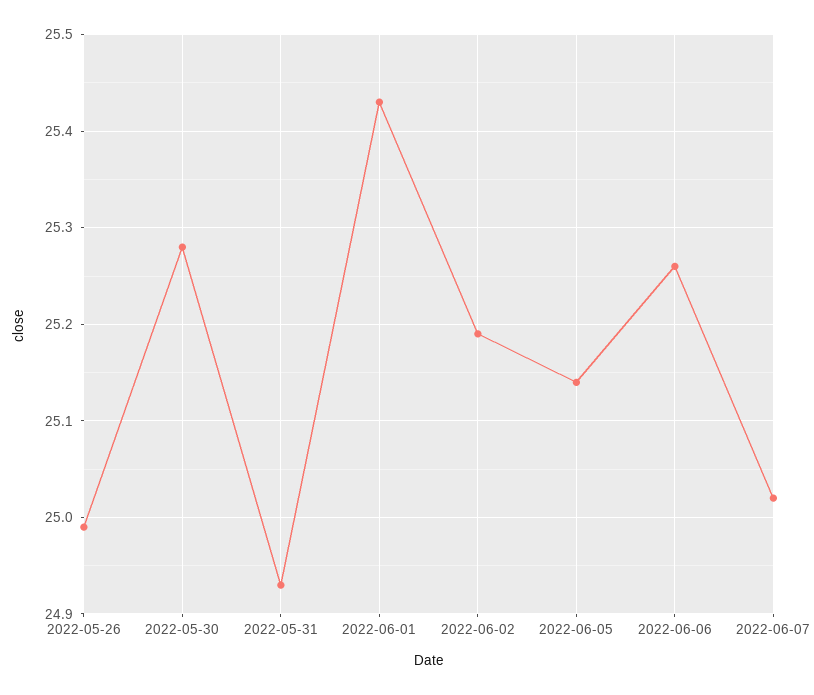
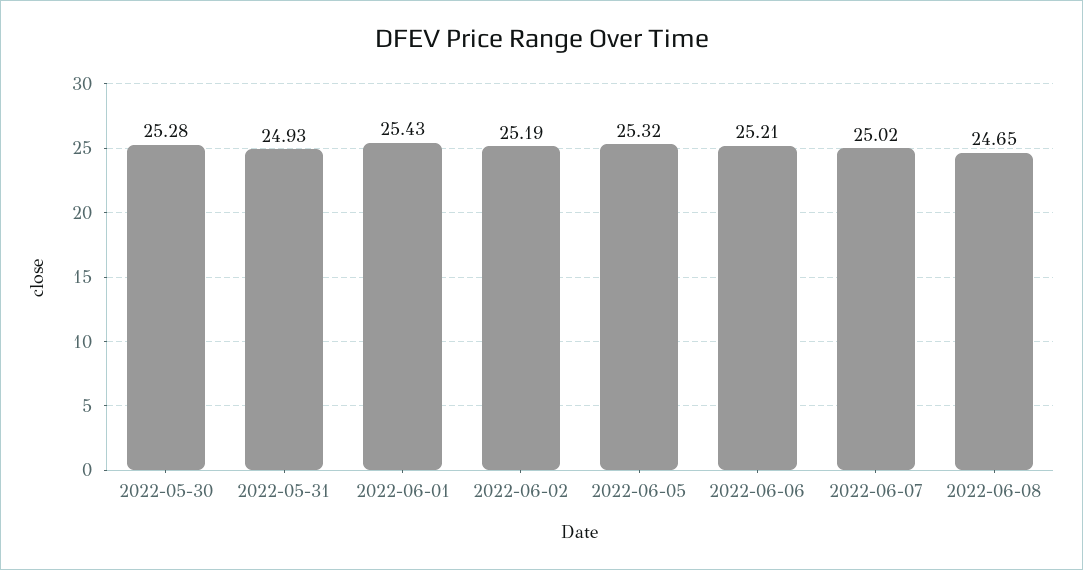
2022-05-26: 24.99 -> none
2022-06-05: 25.14 -> 25.32
2022-06-06: 25.26 -> 25.21
2022-06-08: none -> 24.65

